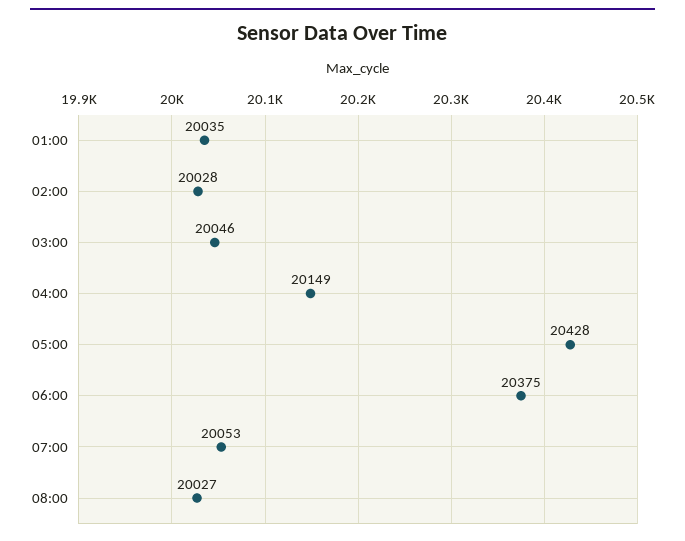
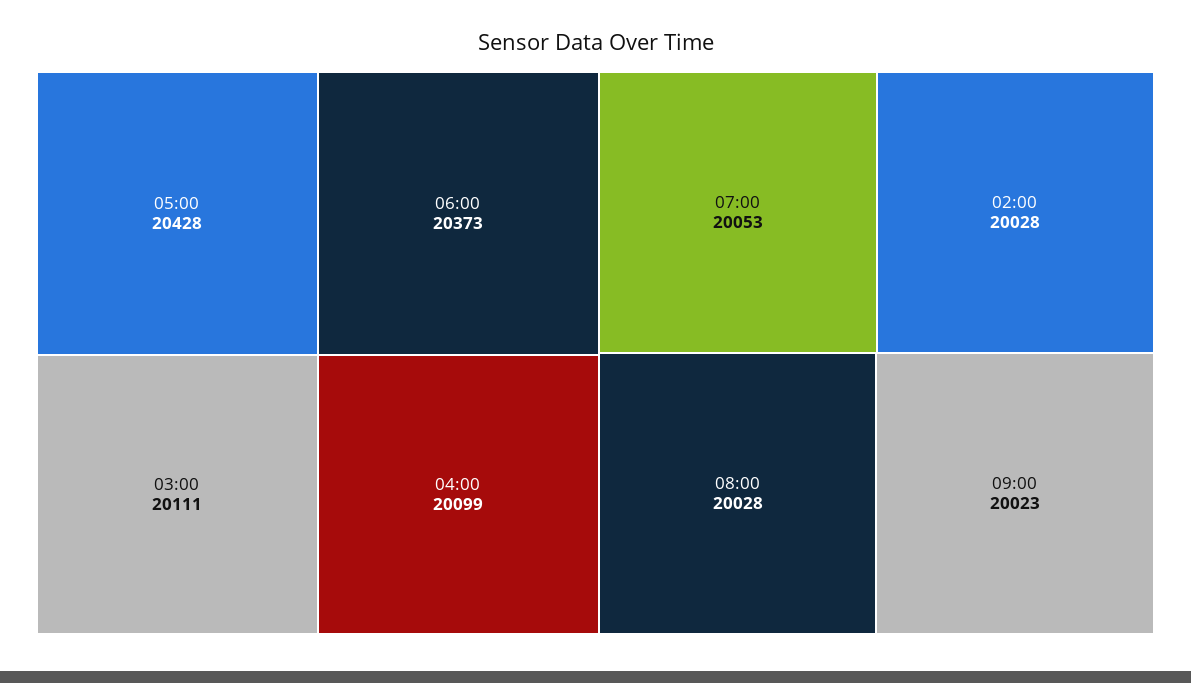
01:00: 20035 -> none
03:00: 20046 -> 20111
04:00: 20149 -> 20099
06:00: 20375 -> 20373
08:00: 20027 -> 20028
09:00: none -> 20023

